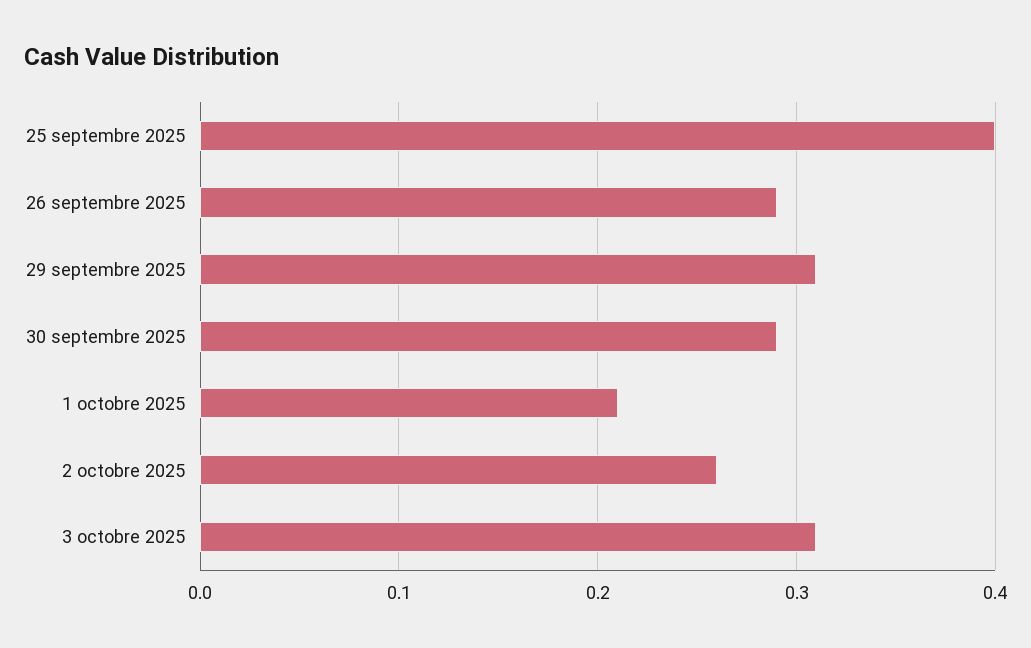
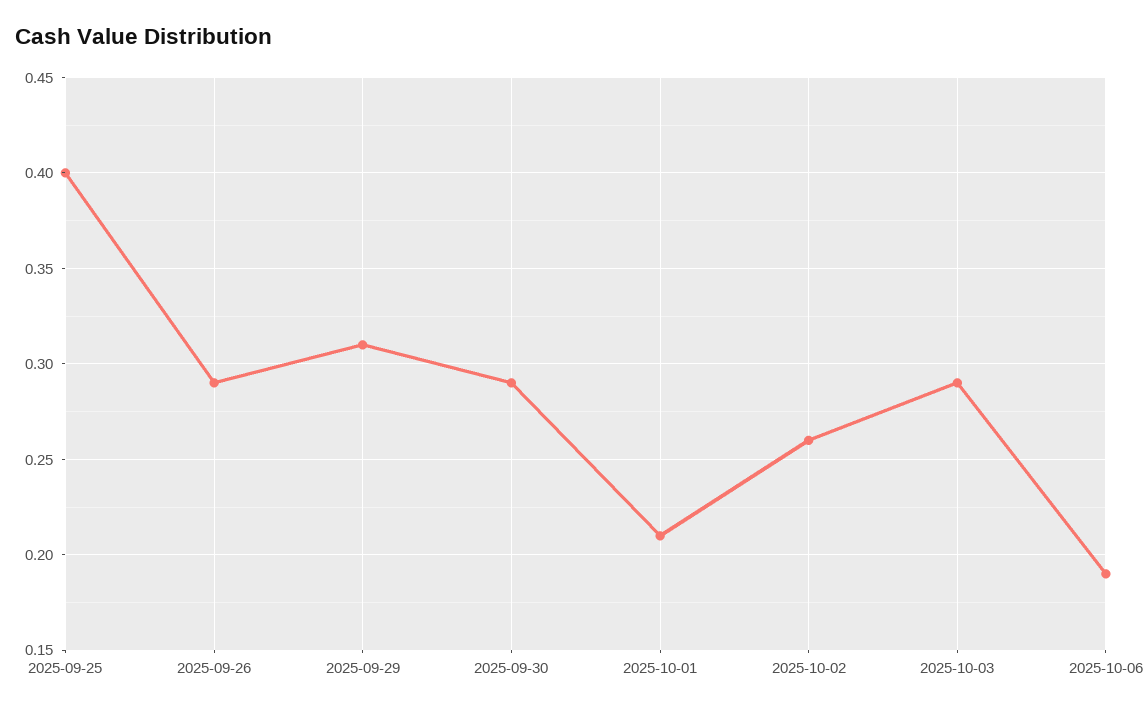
3 octobre 2025: 0.31 -> 0.29
2025-10-06: none -> 0.19

